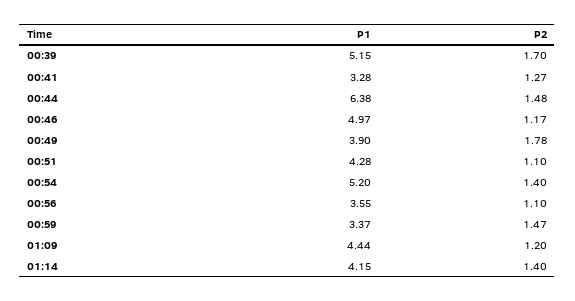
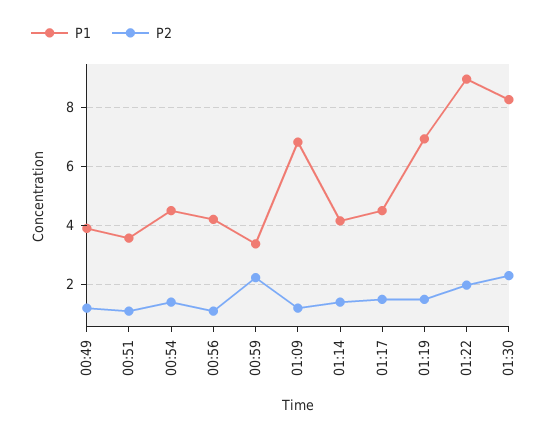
P1, 00:39: 5.15 -> none
P2, 00:39: 1.7 -> none
P1, 00:41: 3.28 -> none
P2, 00:41: 1.27 -> none
P1, 00:44: 6.38 -> none
P2, 00:44: 1.48 -> none
P1, 00:46: 4.97 -> none
P2, 00:46: 1.17 -> none
P2, 00:49: 1.78 -> 1.25
P1, 00:51: 4.28 -> 3.5
P1, 00:54: 5.2 -> 4.5
P1, 00:56: 3.55 -> 4.25
P2, 00:59: 1.47 -> 2.25
P1, 01:09: 4.44 -> 6.75
P1, 01:17: none -> 4.5
P2, 01:17: none -> 1.5
P1, 01:19: none -> 7
P2, 01:19: none -> 1.5
P1, 01:22: none -> 9
P2, 01:22: none -> 2
P1, 01:30: none -> 8.25
P2, 01:30: none -> 2.25

